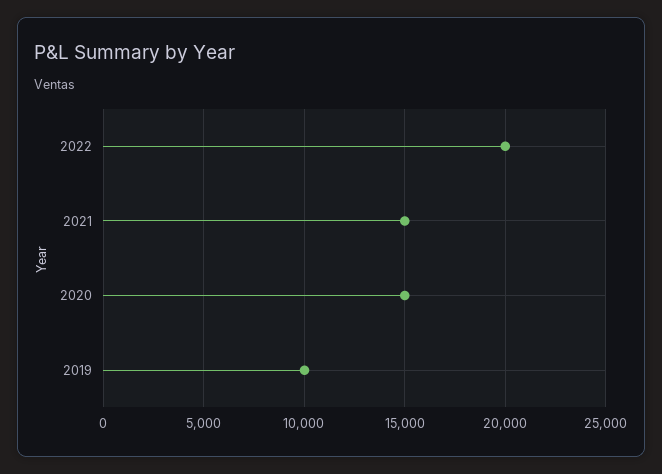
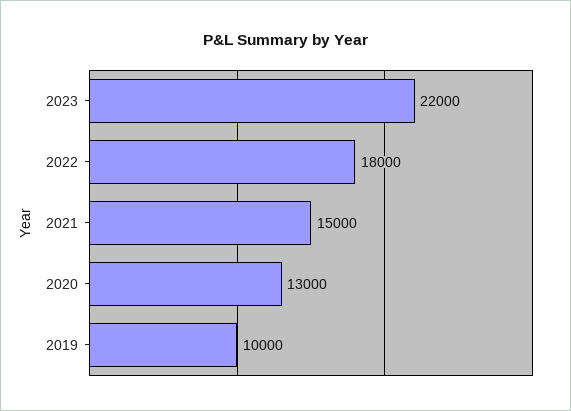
2022: 20000 -> 18000
2020: 15000 -> 13000
2023: none -> 22000

